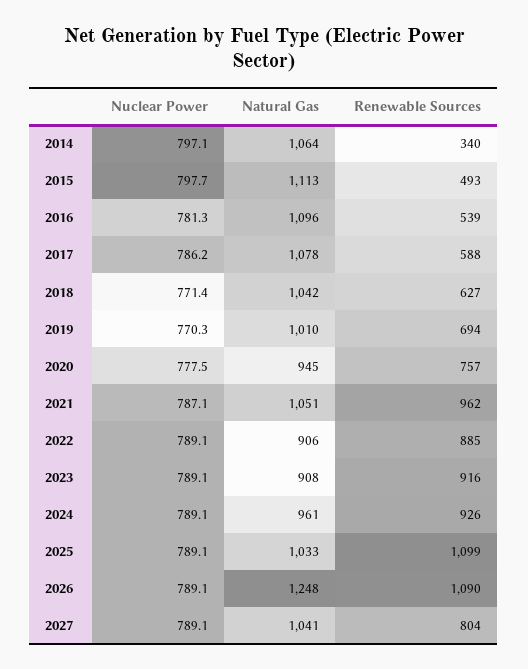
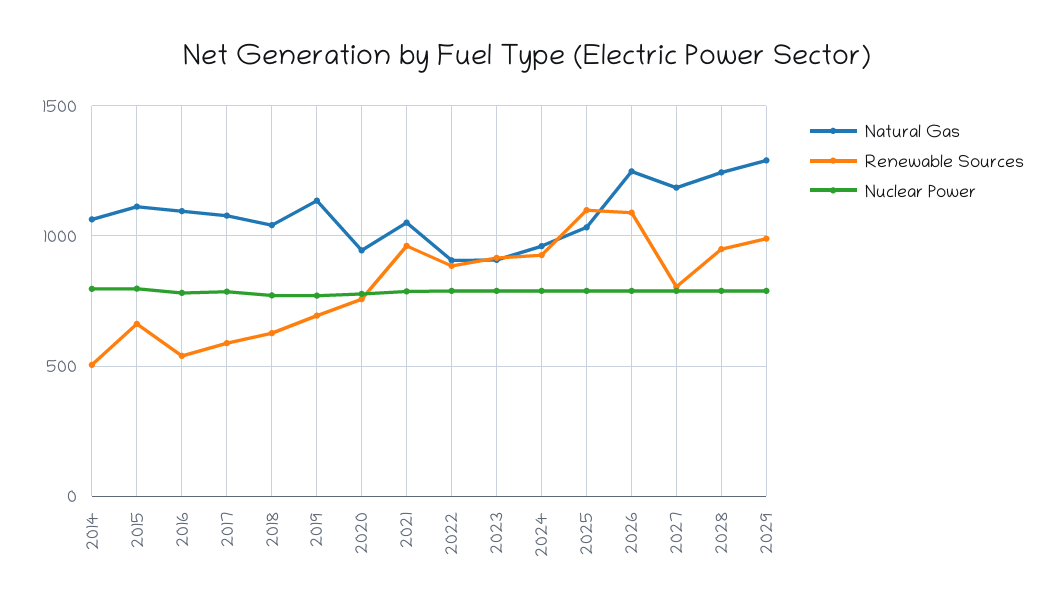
Renewable Sources, 2014: 340 -> 500
Renewable Sources, 2015: 493 -> 650
Natural Gas, 2019: 1010 -> 1150
Natural Gas, 2027: 1041 -> 1200
Natural Gas, 2028: none -> 1250
Renewable Sources, 2028: none -> 950
Nuclear Power, 2028: none -> 800
Natural Gas, 2029: none -> 1300
Renewable Sources, 2029: none -> 1000
Nuclear Power, 2029: none -> 800

